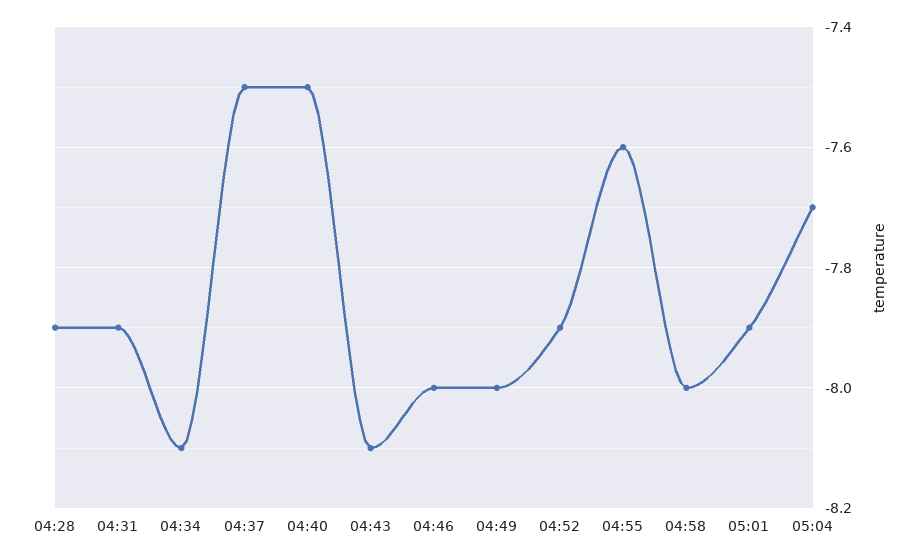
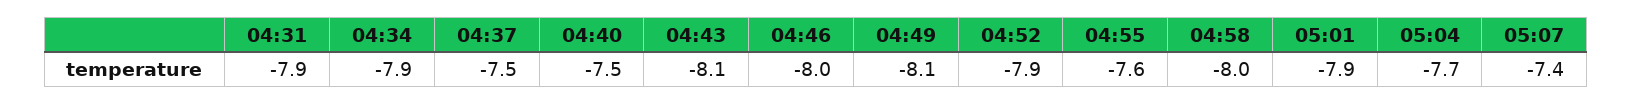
04:28: -7.9 -> none
04:34: -8.1 -> -7.9
04:49: -8 -> -8.1
05:07: none -> -7.4

